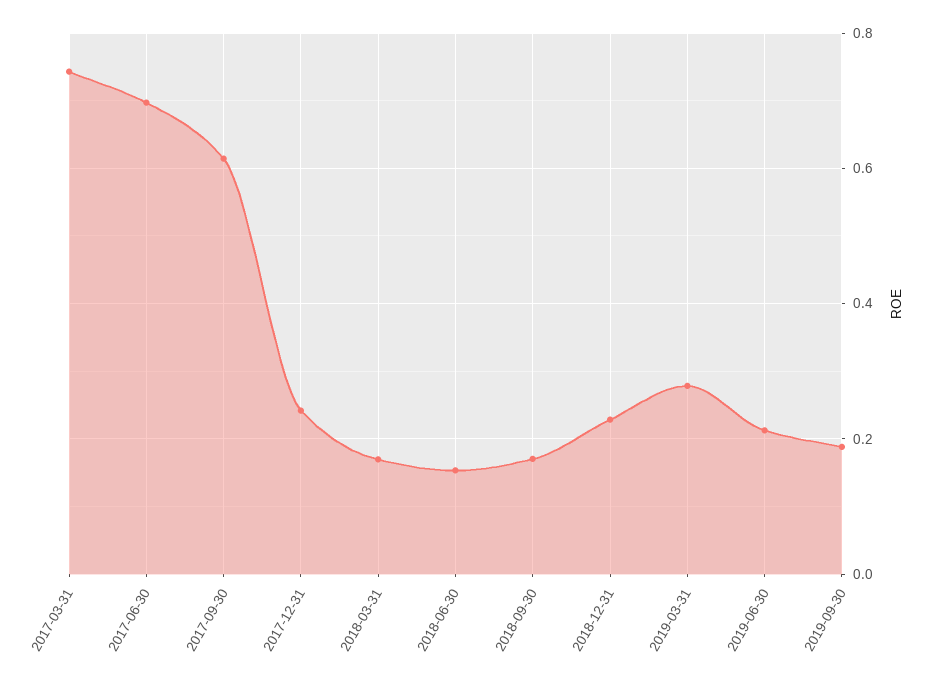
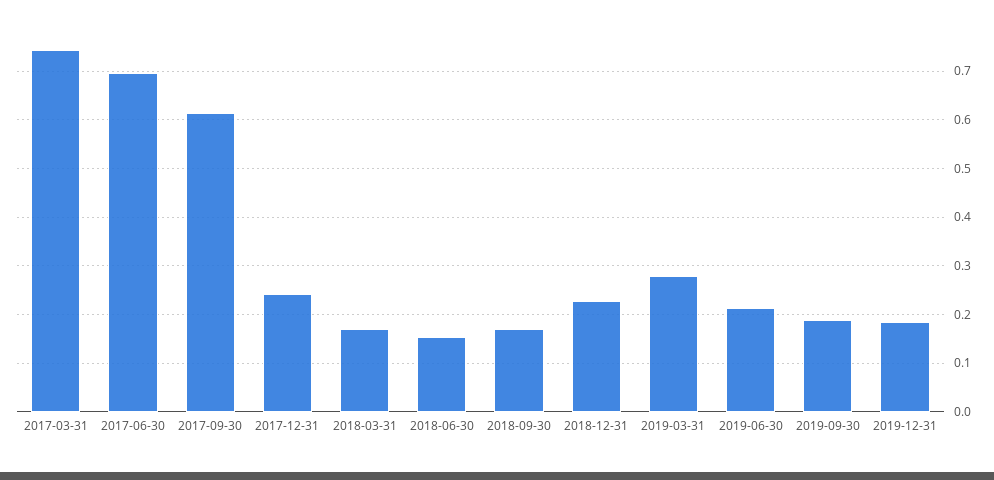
2019-12-31: none -> 0.18

